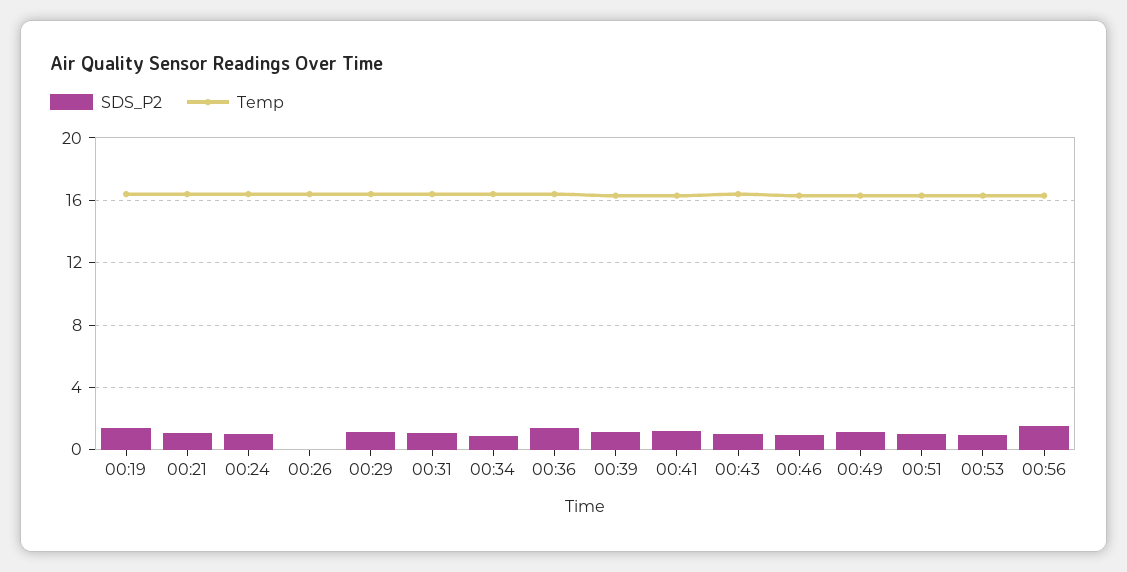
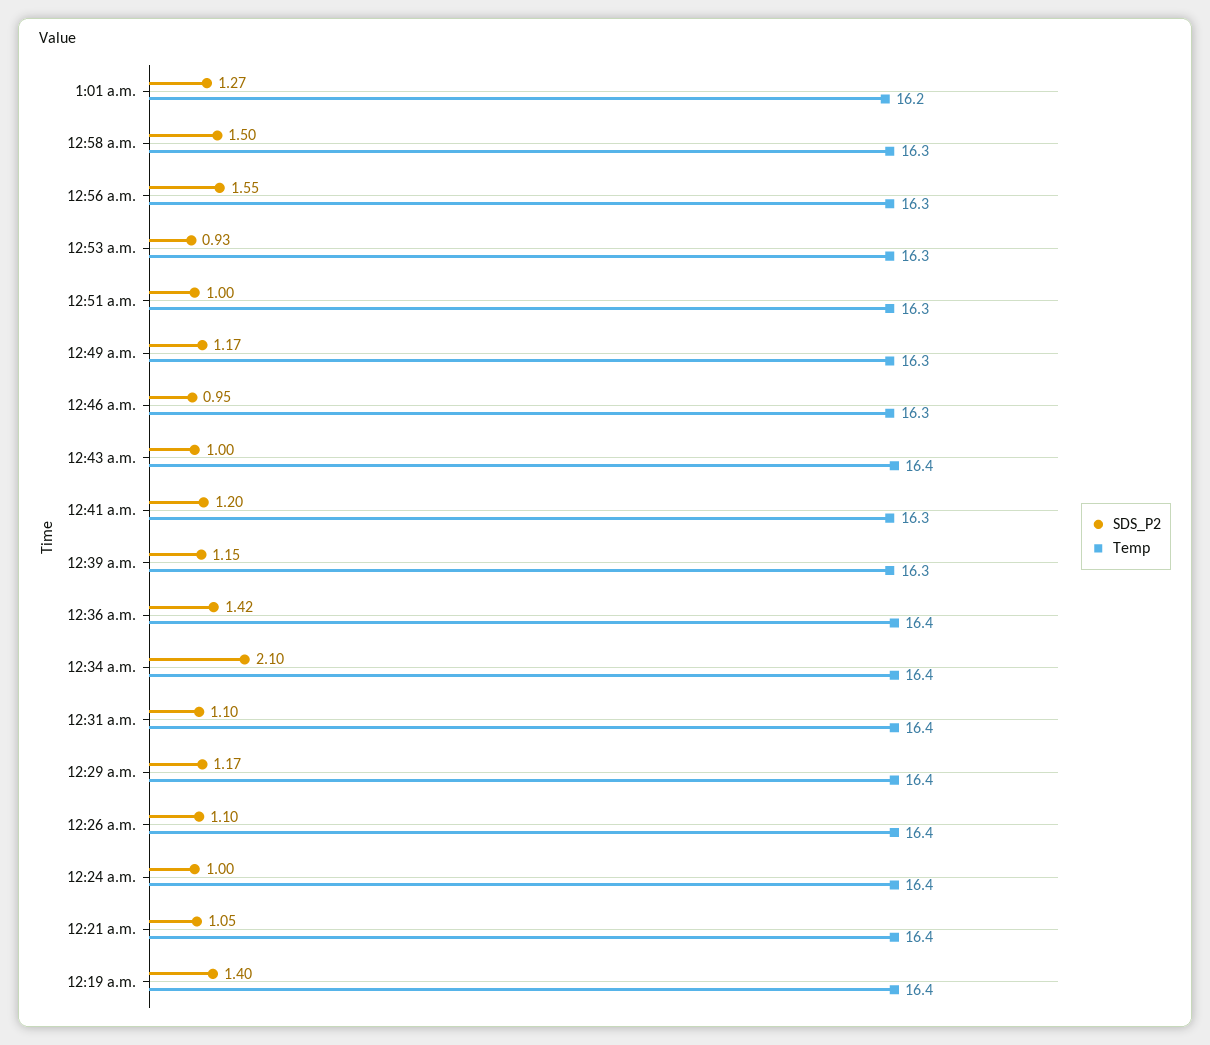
SDS_P2, 00:26: 0 -> 1.1
SDS_P2, 00:34: 1 -> 2.1
SDS_P2, 1:01 a.m.: none -> 1.27
Temp, 1:01 a.m.: none -> 16.2
SDS_P2, 12:58 a.m.: none -> 1.5
Temp, 12:58 a.m.: none -> 16.3

